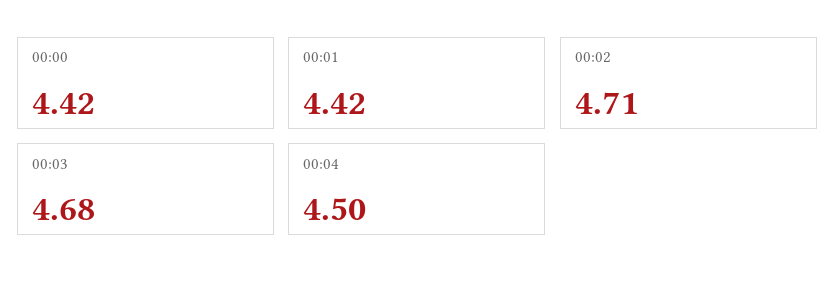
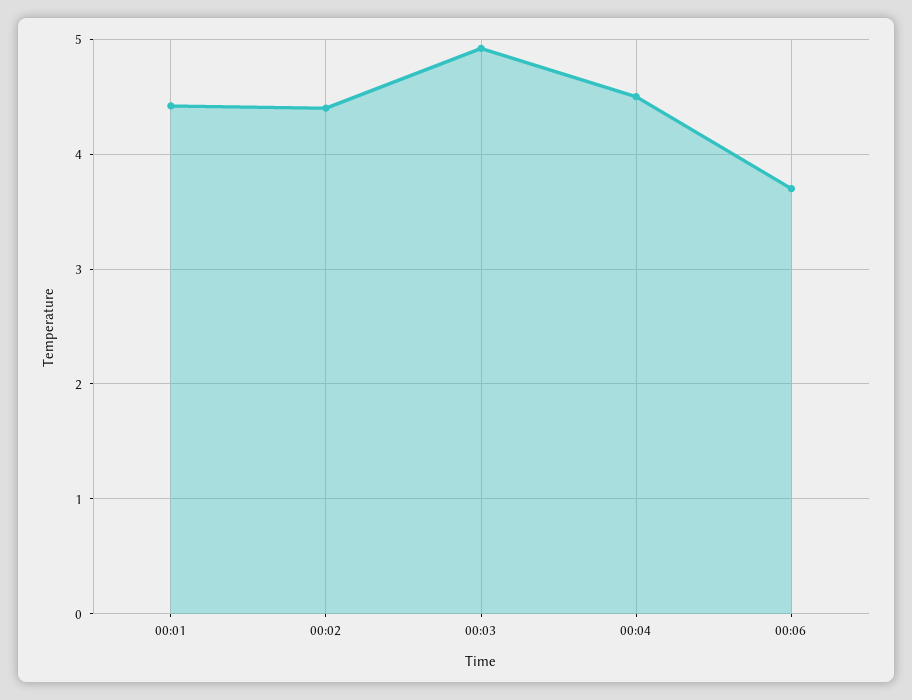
00:00: 4.42 -> none
00:02: 4.71 -> 4.4
00:03: 4.68 -> 4.9
00:06: none -> 3.7

